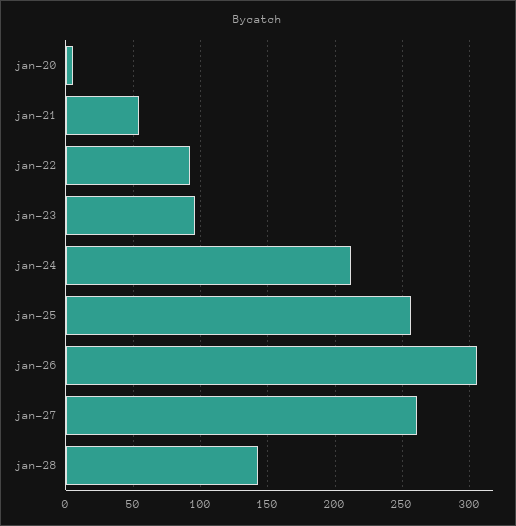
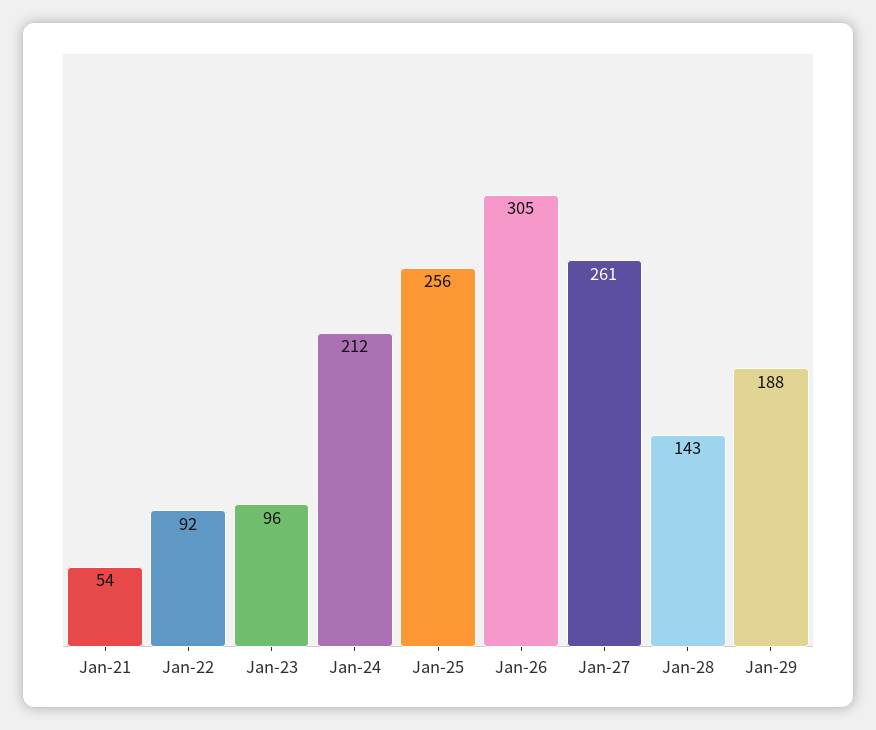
jan-20: 5 -> none
Jan-29: none -> 188

